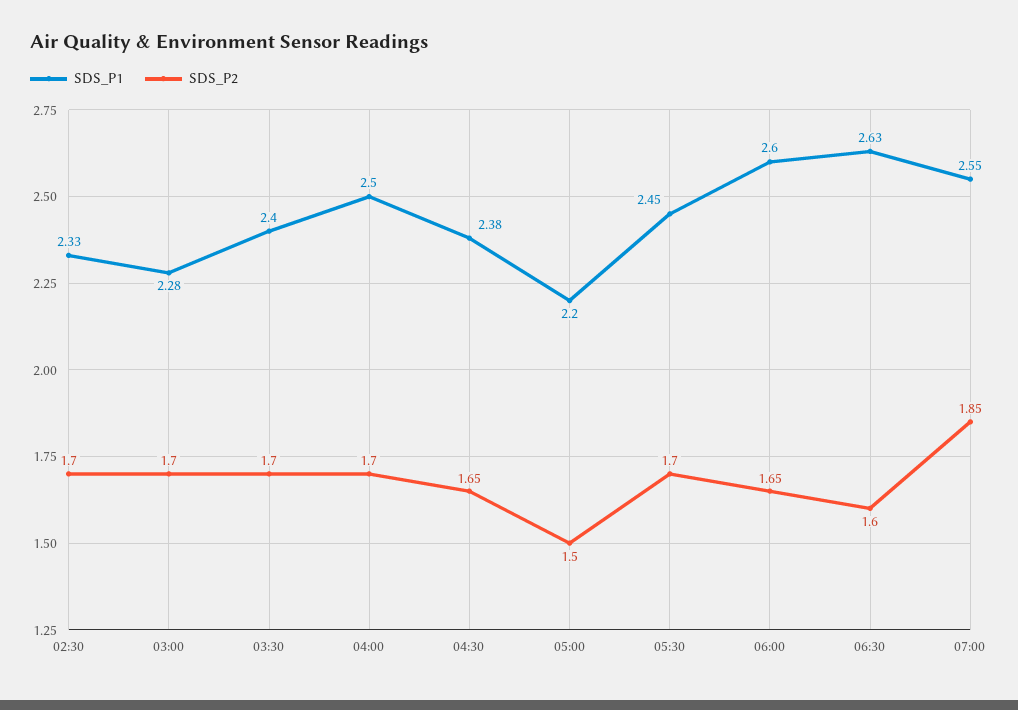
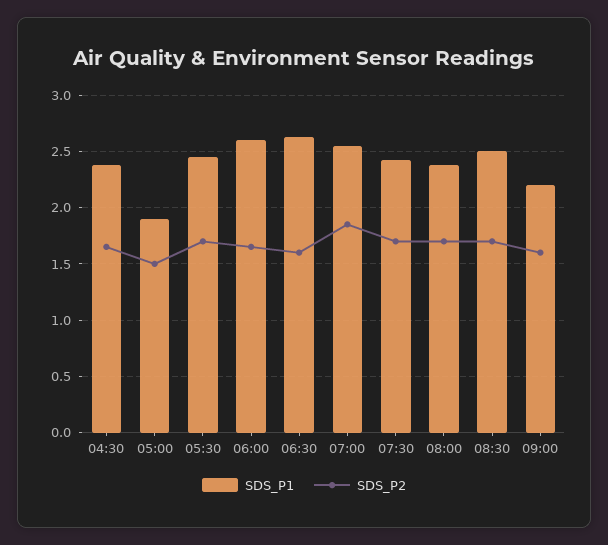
SDS_P1, 02:30: 2.33 -> none
SDS_P2, 02:30: 1.7 -> none
SDS_P1, 03:00: 2.28 -> none
SDS_P2, 03:00: 1.7 -> none
SDS_P1, 03:30: 2.4 -> none
SDS_P2, 03:30: 1.7 -> none
SDS_P1, 04:00: 2.5 -> none
SDS_P2, 04:00: 1.7 -> none
SDS_P1, 05:00: 2.2 -> 1.9
SDS_P1, 07:30: none -> 2.4
SDS_P2, 07:30: none -> 1.7
SDS_P1, 08:00: none -> 2.4
SDS_P2, 08:00: none -> 1.7
SDS_P1, 08:30: none -> 2.5
SDS_P2, 08:30: none -> 1.7
SDS_P1, 09:00: none -> 2.2
SDS_P2, 09:00: none -> 1.6

